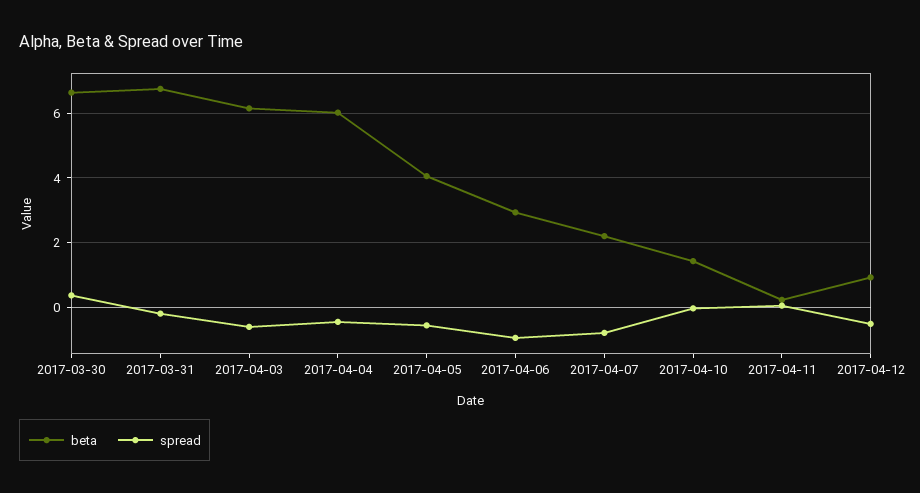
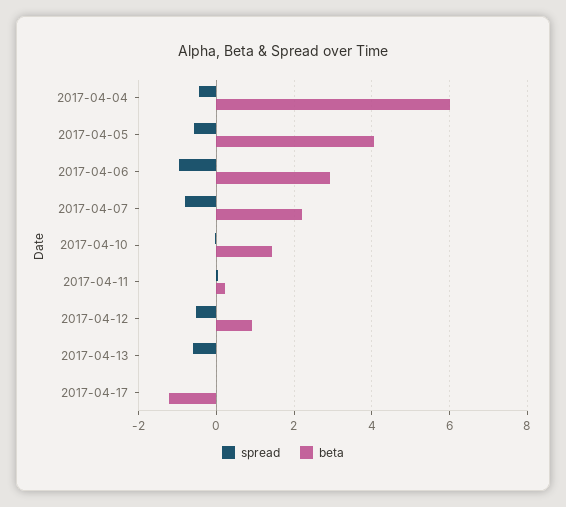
beta, 2017-03-30: 6.6 -> none
spread, 2017-03-30: 0.4 -> none
beta, 2017-03-31: 6.8 -> none
spread, 2017-03-31: -0.2 -> none
beta, 2017-04-03: 6.2 -> none
spread, 2017-04-03: -0.6 -> none
spread, 2017-04-13: none -> -0.6
beta, 2017-04-13: none -> 0
spread, 2017-04-17: none -> 0
beta, 2017-04-17: none -> -1.2

